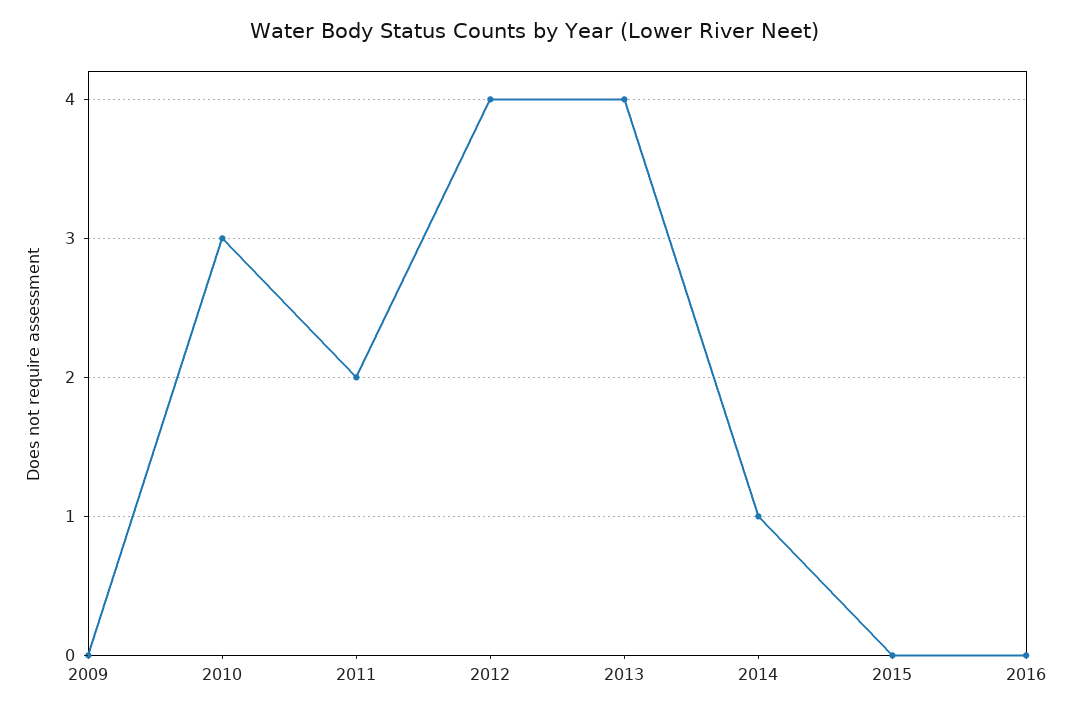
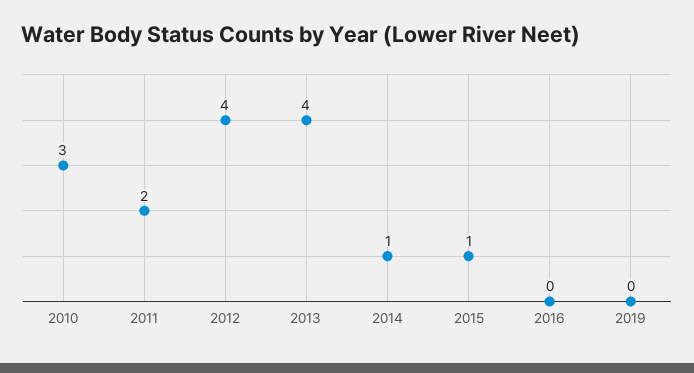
2009: 0 -> none
2015: 0 -> 1
2019: none -> 0

